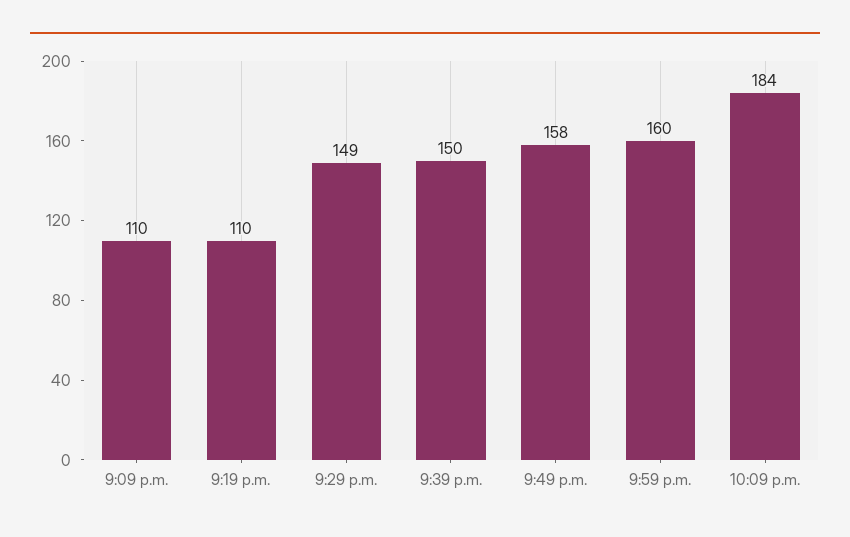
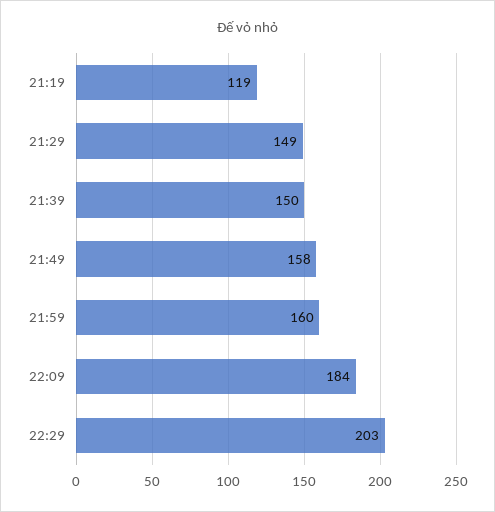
9:09 p.m.: 110 -> none
9:19 p.m.: 110 -> 119
22:29: none -> 203

